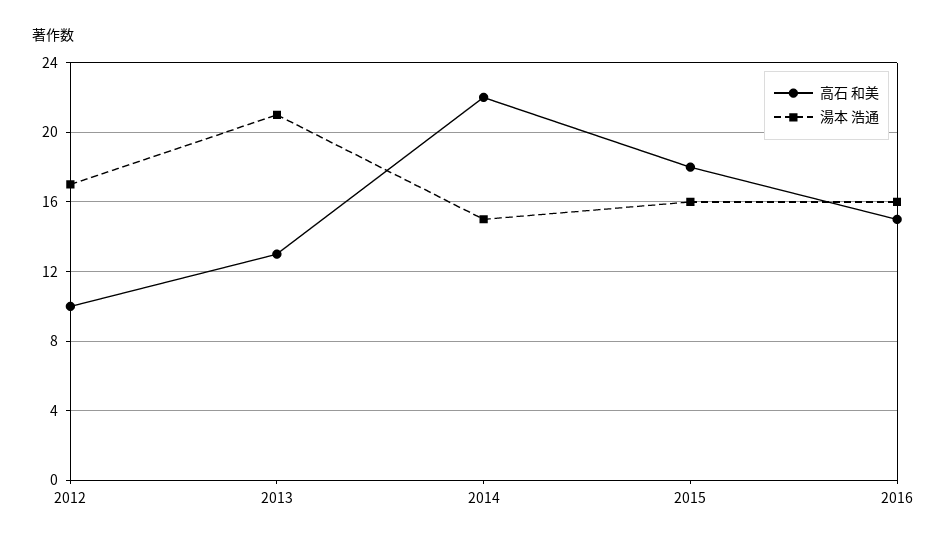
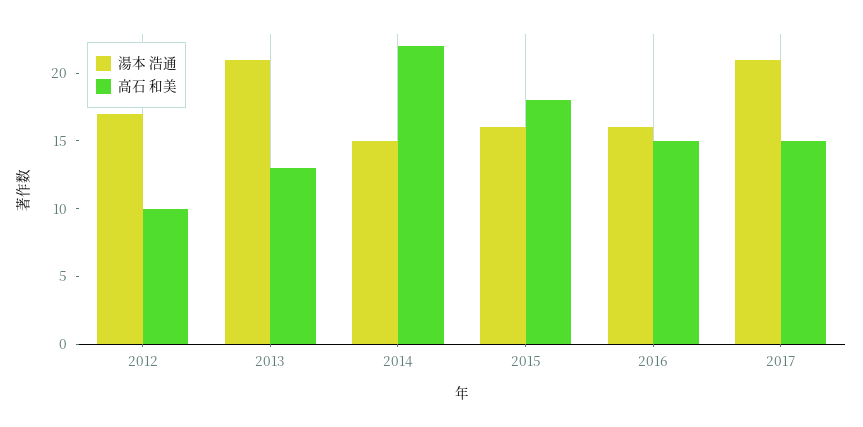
湯本 浩通, 2017: none -> 21
高石 和美, 2017: none -> 15

